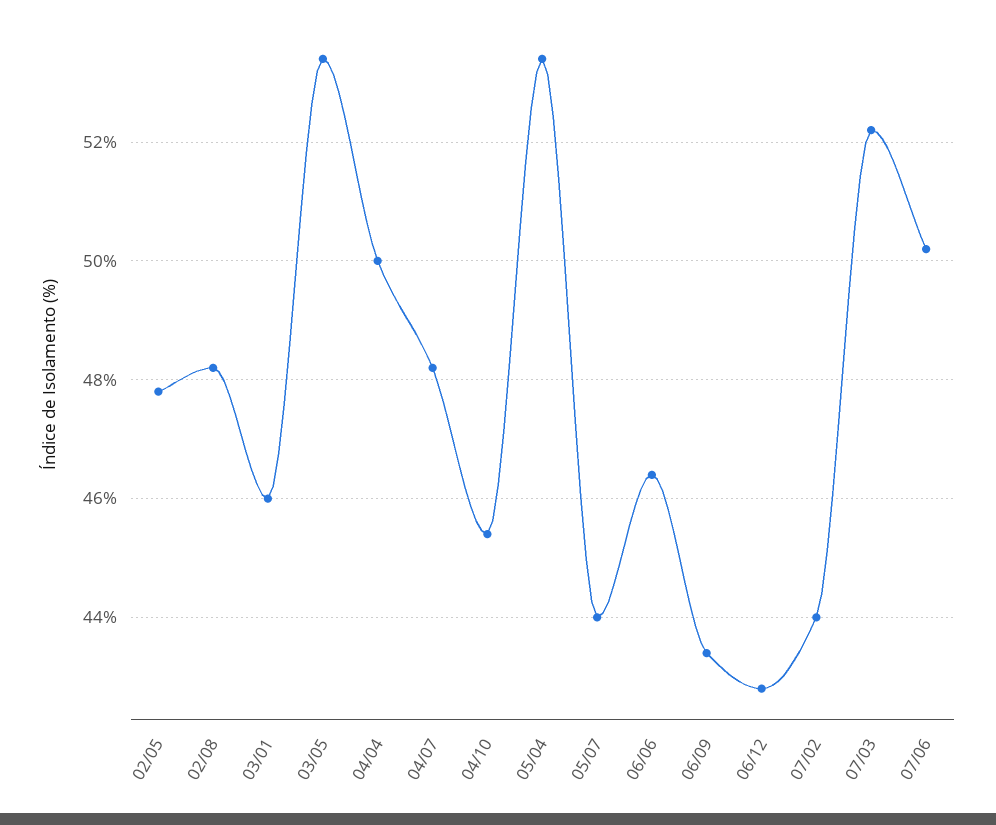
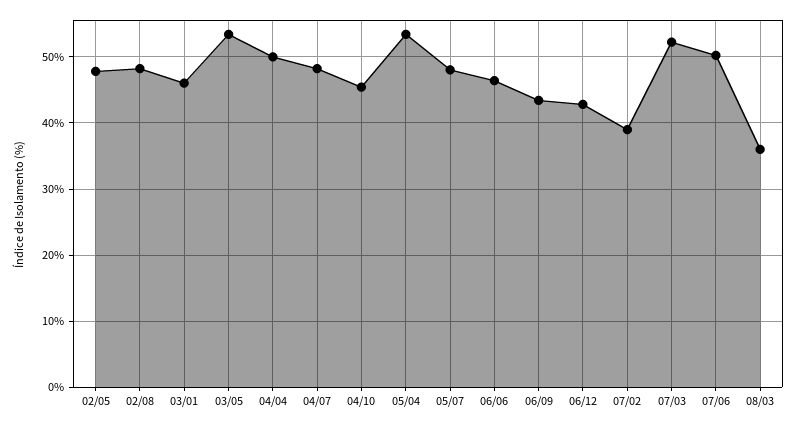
05/07: 44 -> 48
07/02: 44 -> 39
08/03: none -> 36

